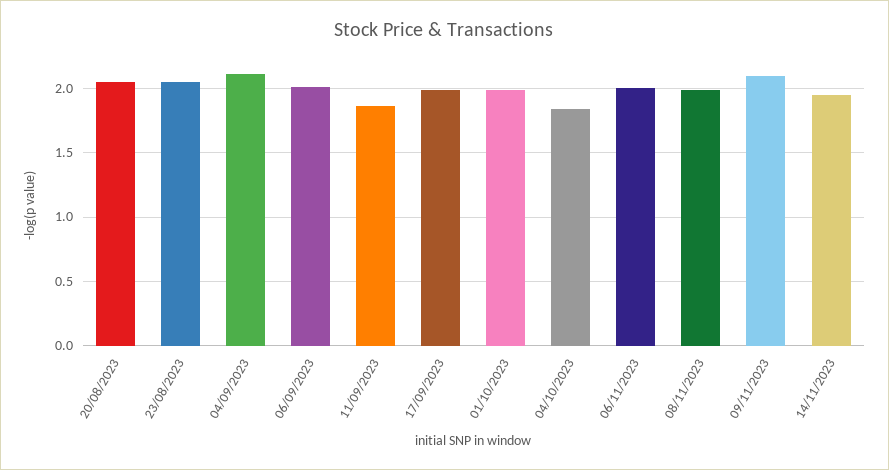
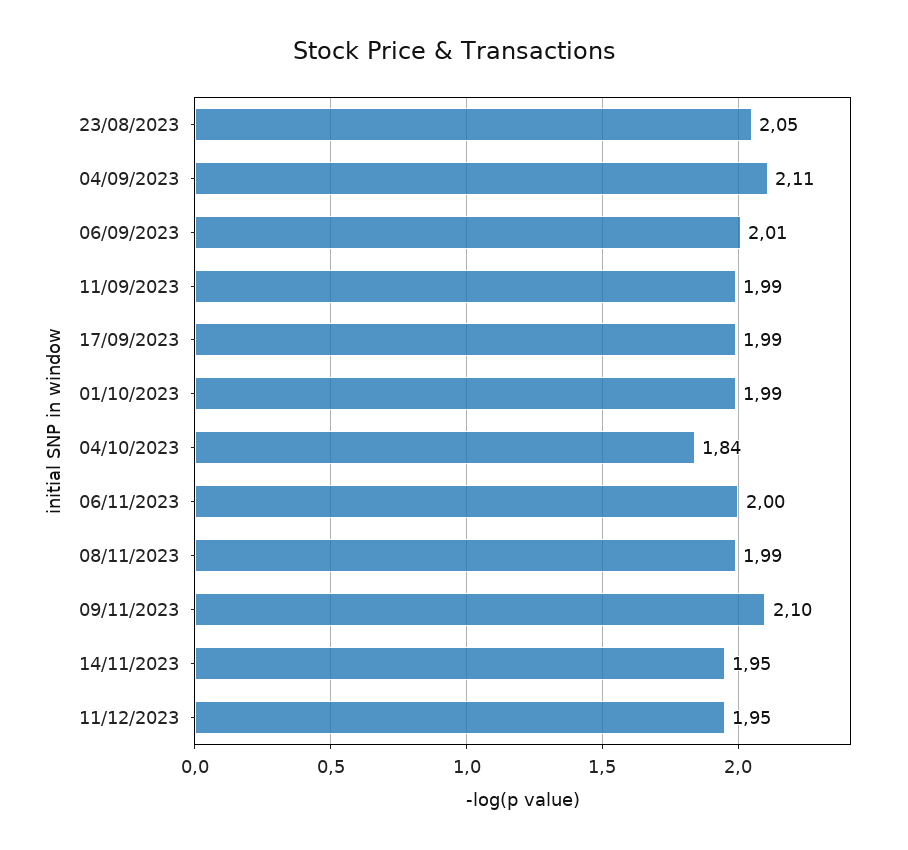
20/08/2023: 2.05 -> none
11/09/2023: 1.85 -> 1.99
11/12/2023: none -> 1.95

